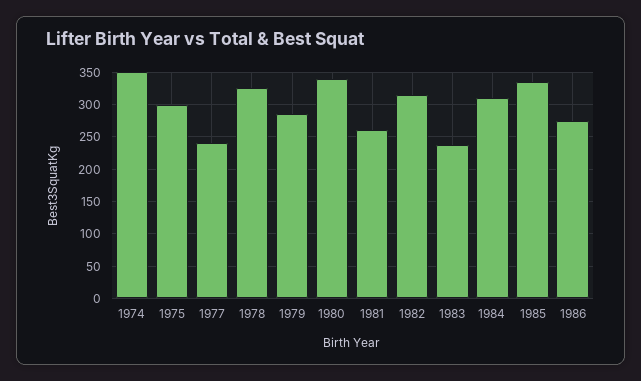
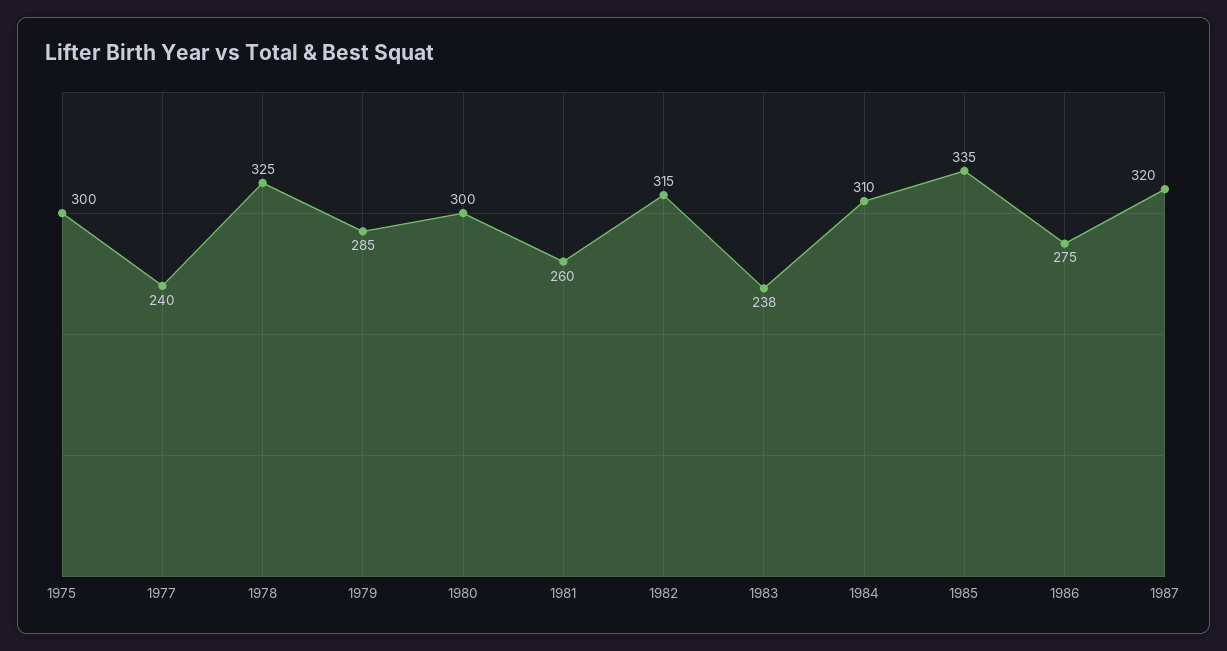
1974: 350 -> none
1980: 340 -> 300
1987: none -> 320

